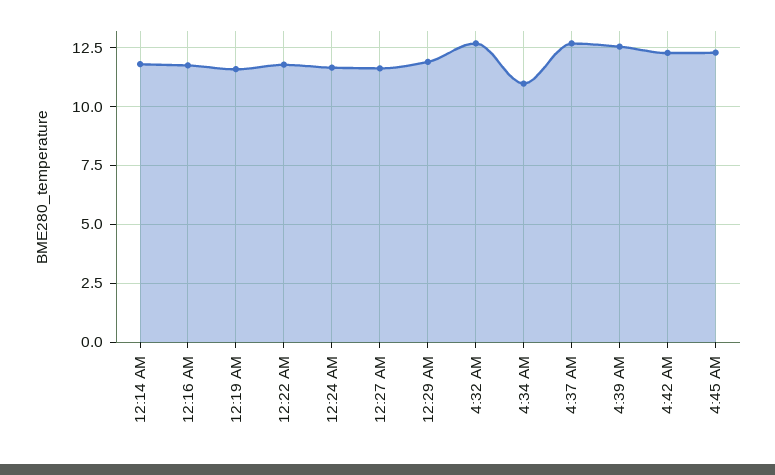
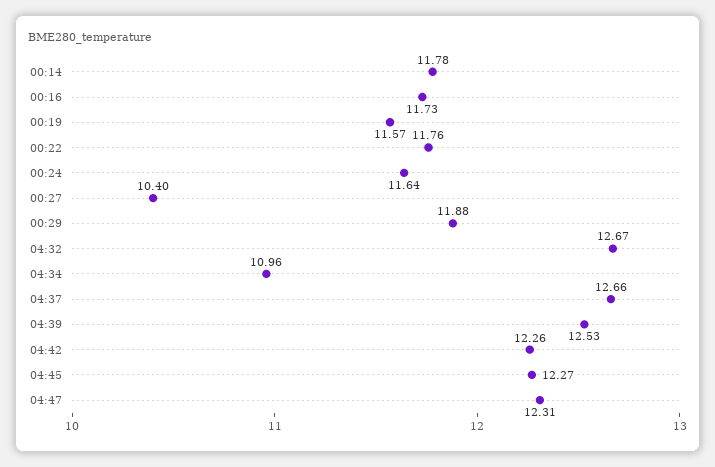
12:27 AM: 11.5 -> 10.4
04:47: none -> 12.31

